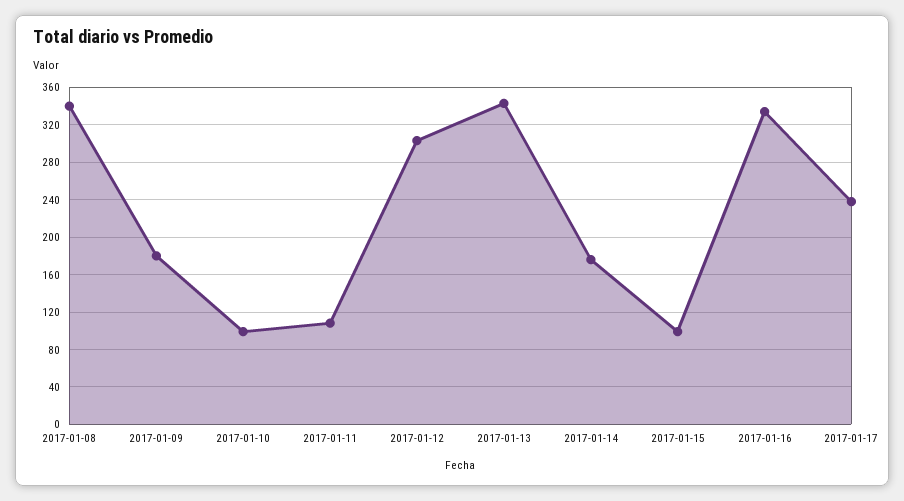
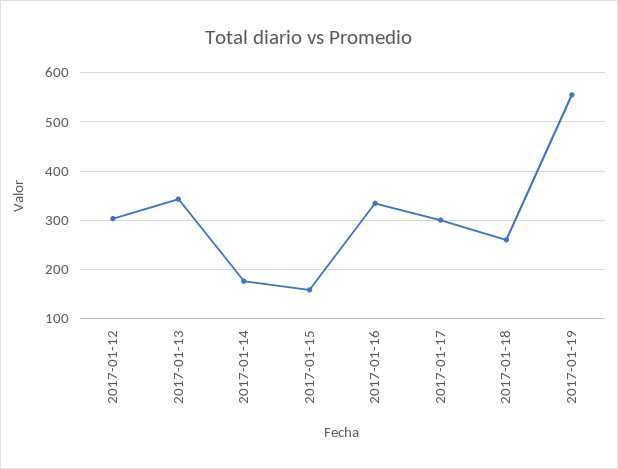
2017-01-08: 340 -> none
2017-01-09: 180 -> none
2017-01-10: 100 -> none
2017-01-11: 110 -> none
2017-01-15: 100 -> 160
2017-01-17: 240 -> 300
2017-01-18: none -> 260
2017-01-19: none -> 560

